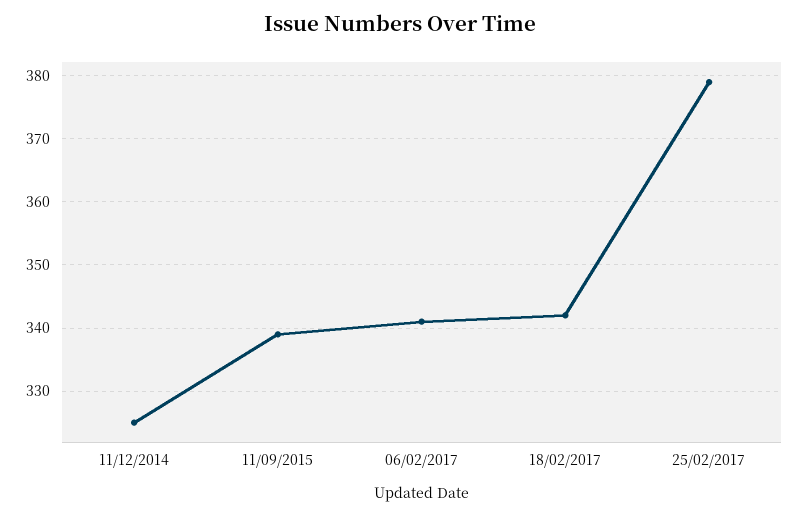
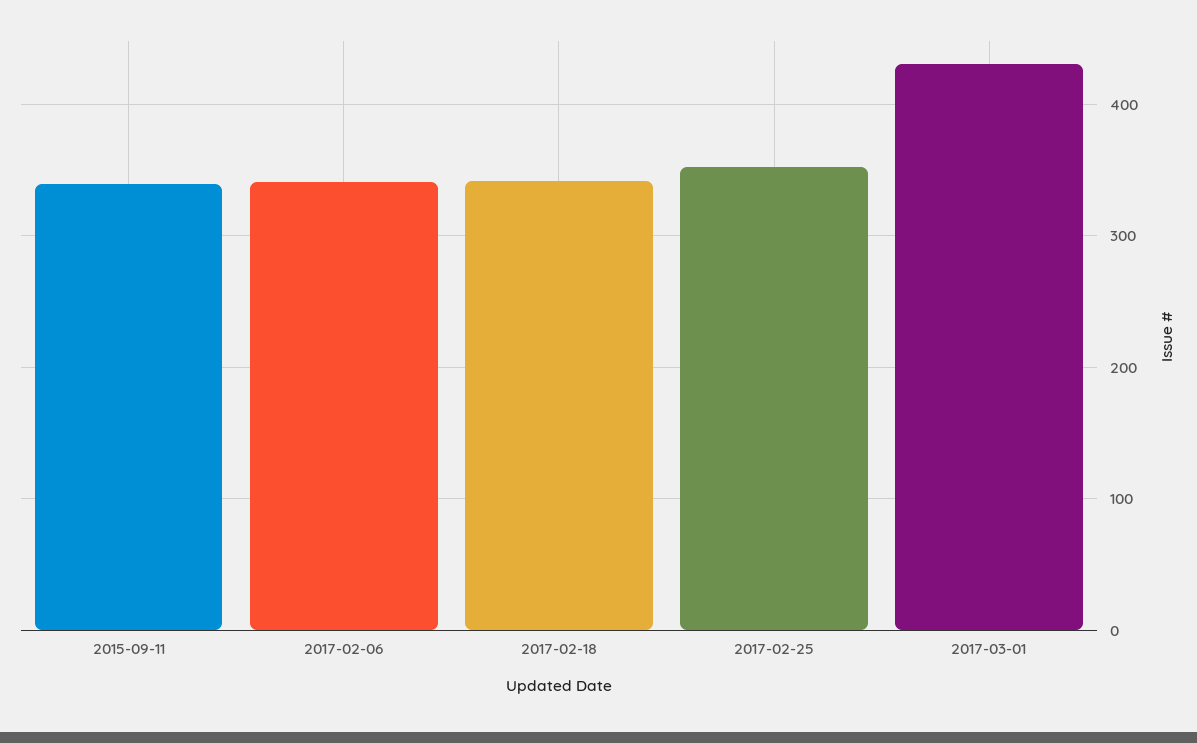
11/12/2014: 325 -> none
25/02/2017: 379 -> 350
2017-03-01: none -> 430

